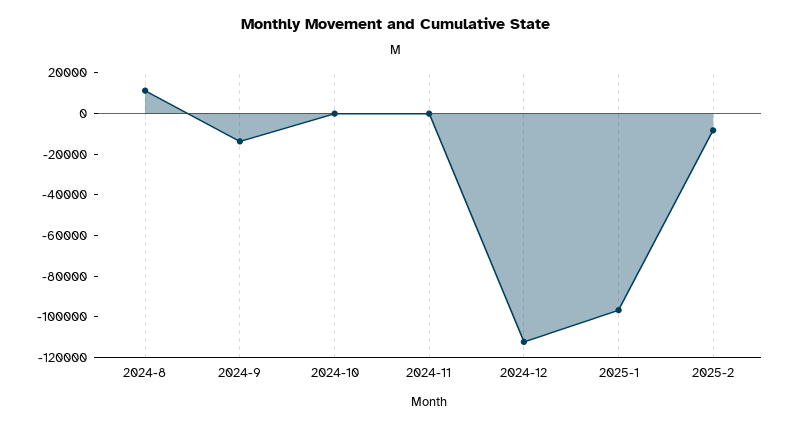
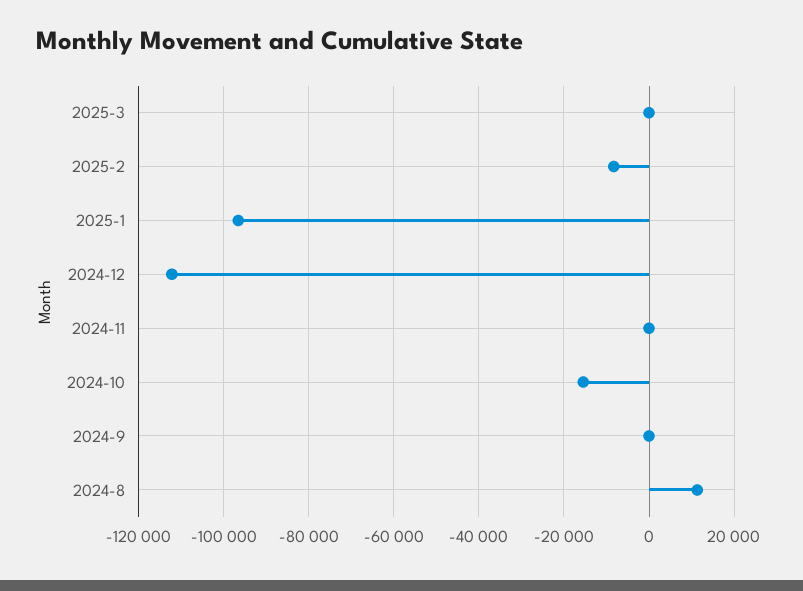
2024-9: -15000 -> 0
2024-10: 0 -> -16000
2025-3: none -> 0

